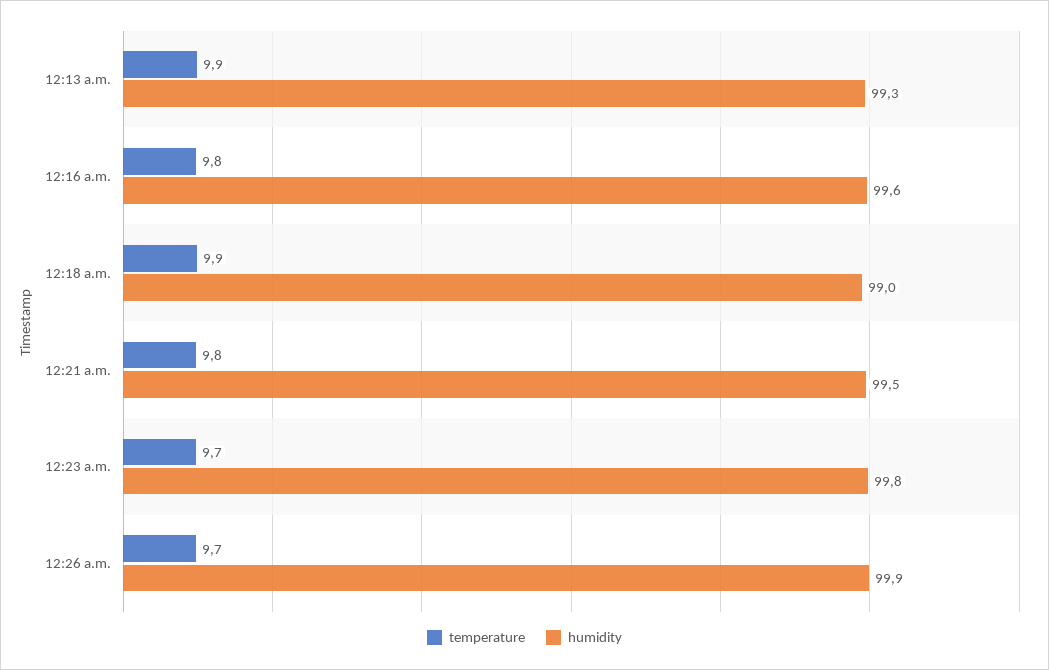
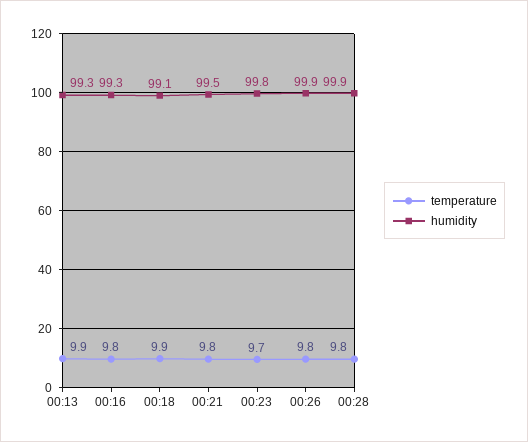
humidity, 12:16 a.m.: 99.6 -> 99.3
humidity, 12:18 a.m.: 99 -> 99.1
temperature, 12:26 a.m.: 9.7 -> 9.8
temperature, 00:28: none -> 9.8
humidity, 00:28: none -> 99.9

